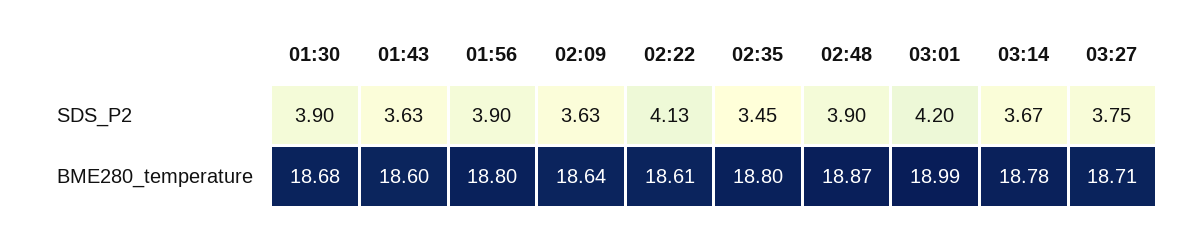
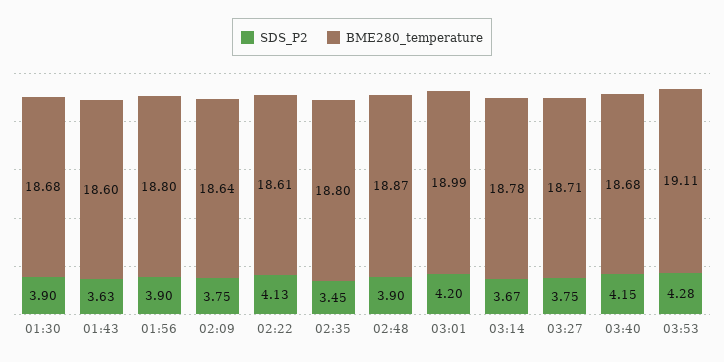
SDS_P2, 02:09: 3.63 -> 3.75
SDS_P2, 03:40: none -> 4.15
BME280_temperature, 03:40: none -> 18.68
SDS_P2, 03:53: none -> 4.28
BME280_temperature, 03:53: none -> 19.11

